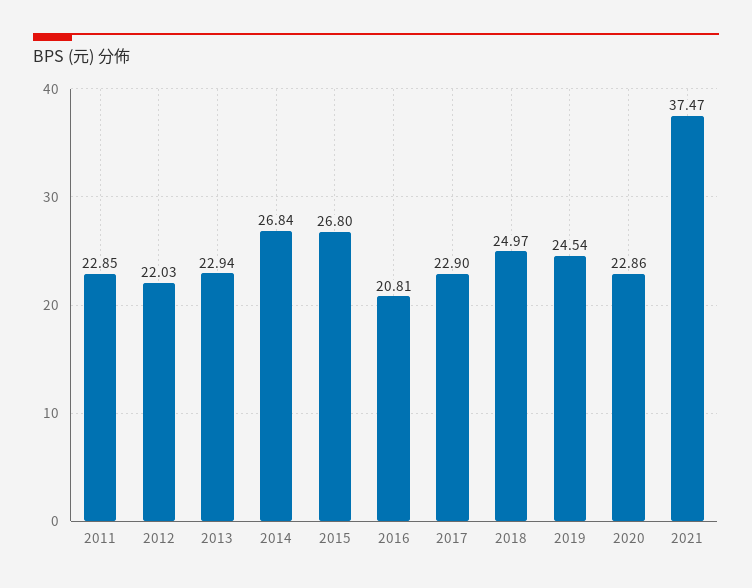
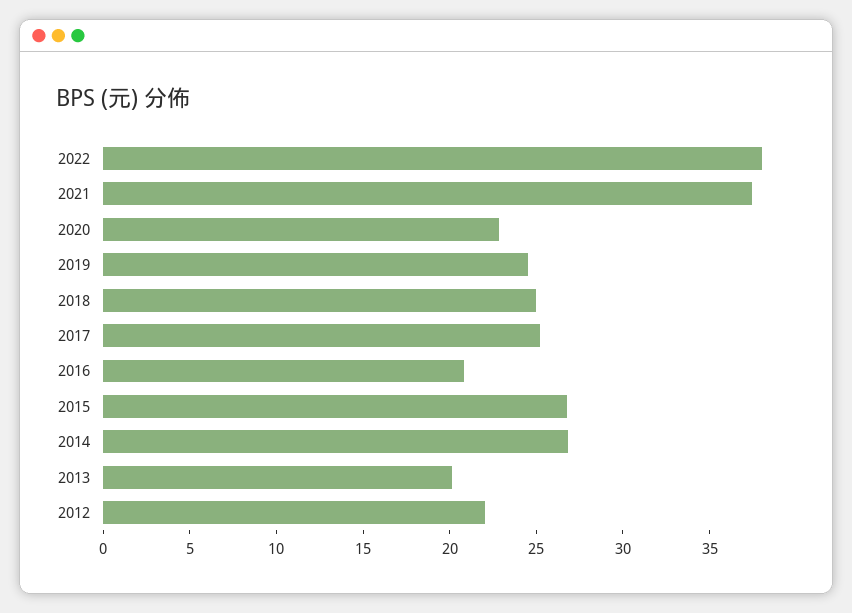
2011: 22.85 -> none
2013: 22.94 -> 20
2017: 22.9 -> 25
2022: none -> 38

